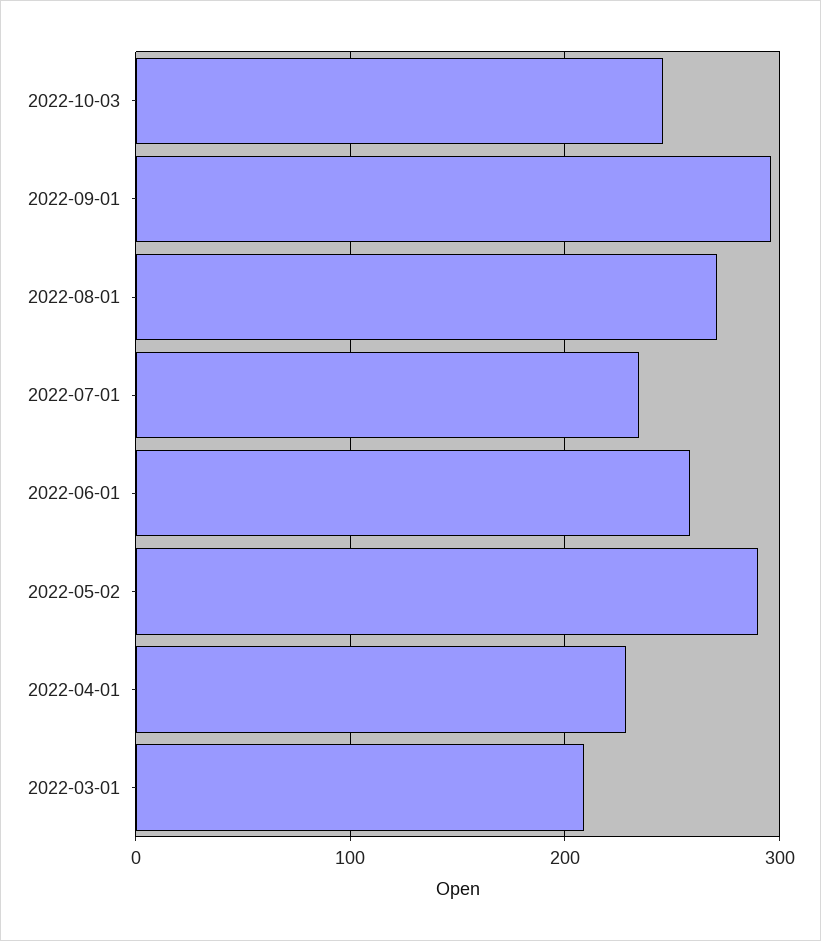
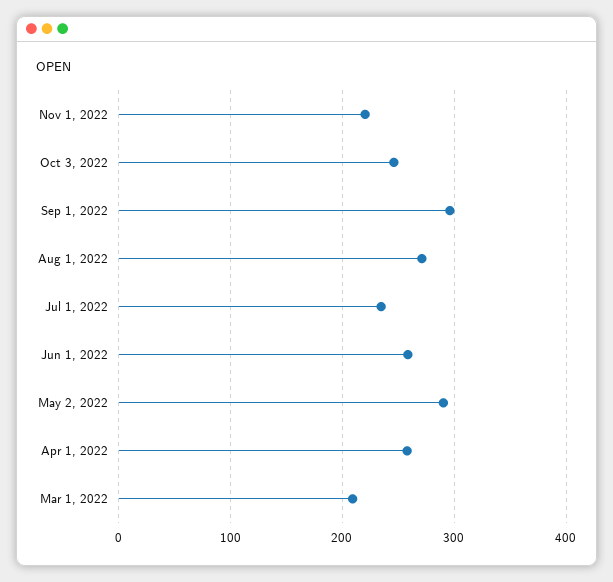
2022-04-01: 230 -> 260
Nov 1, 2022: none -> 220

